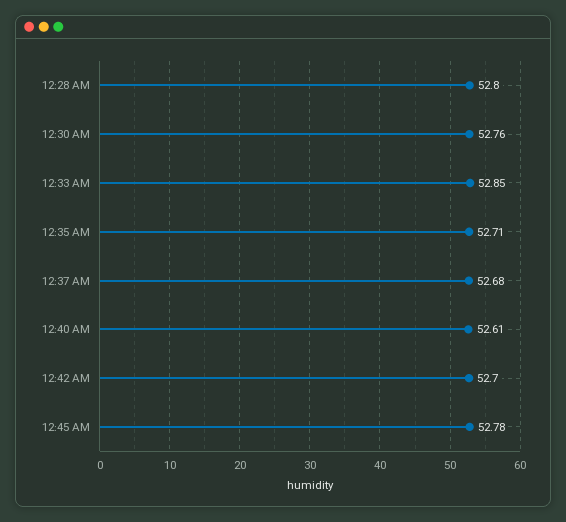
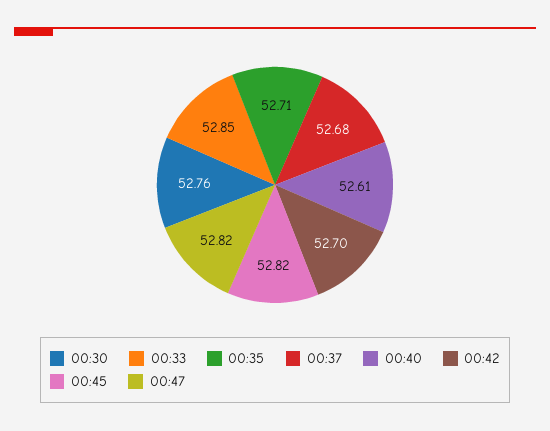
12:28 AM: 52.8 -> none
12:45 AM: 52.78 -> 52.82
00:47: none -> 52.82

